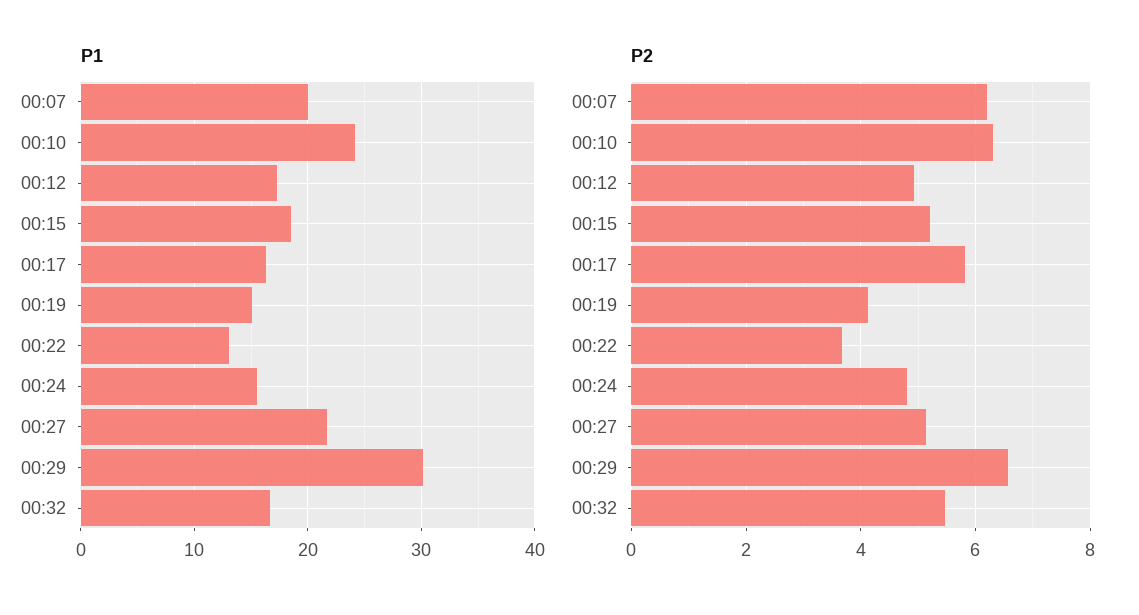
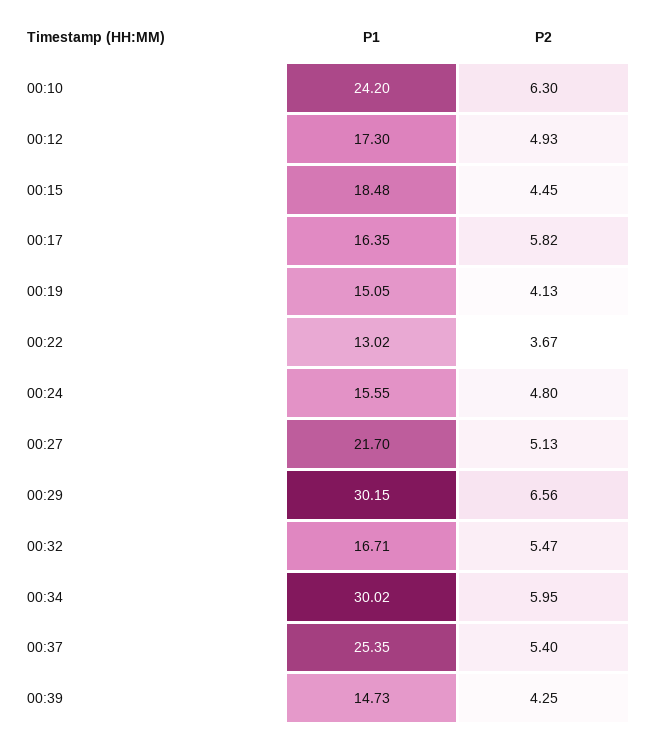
P1, 00:07: 20 -> none
P2, 00:07: 6.2 -> none
P2, 00:15: 5.2 -> 4.45
P1, 00:34: none -> 30.02
P2, 00:34: none -> 5.95
P1, 00:37: none -> 25.35
P2, 00:37: none -> 5.4
P1, 00:39: none -> 14.73
P2, 00:39: none -> 4.25

